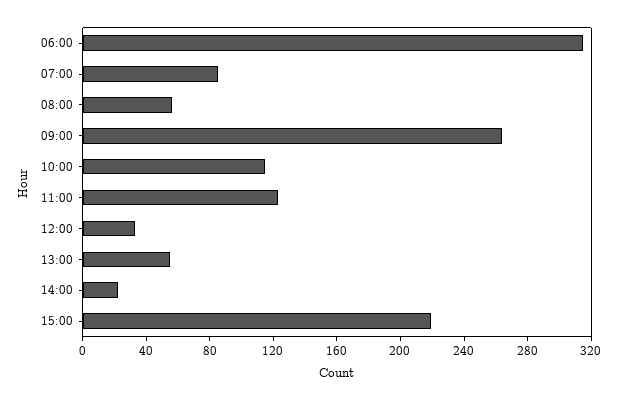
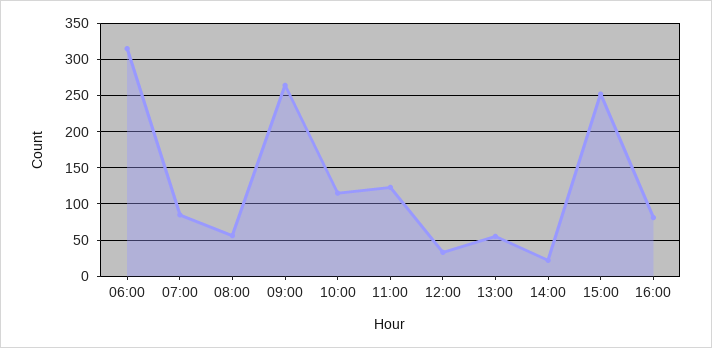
15:00: 220 -> 250
16:00: none -> 80

